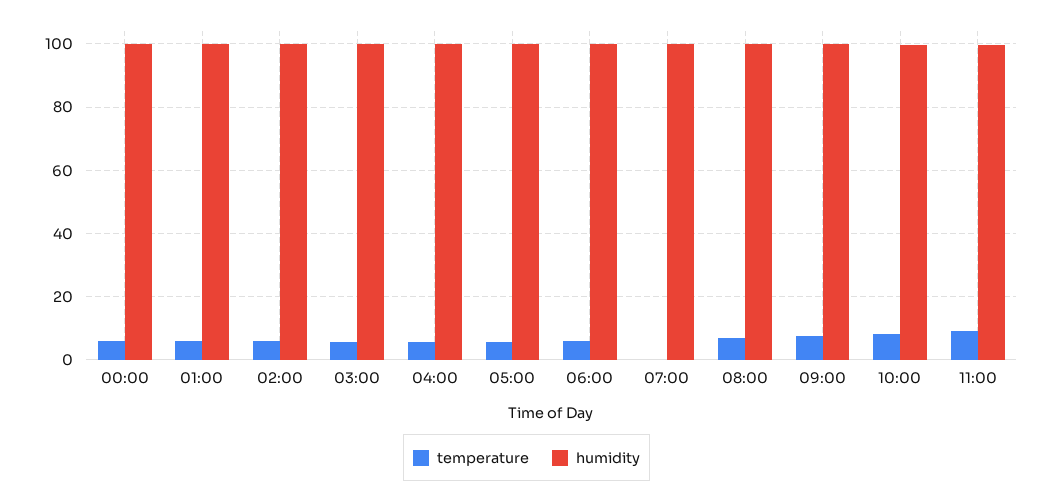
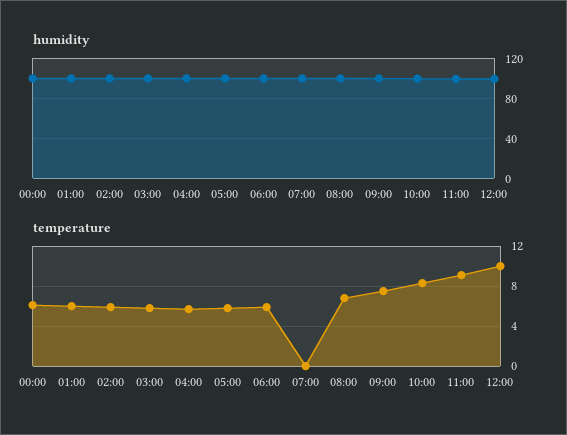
humidity, 12:00: none -> 100
temperature, 12:00: none -> 10

